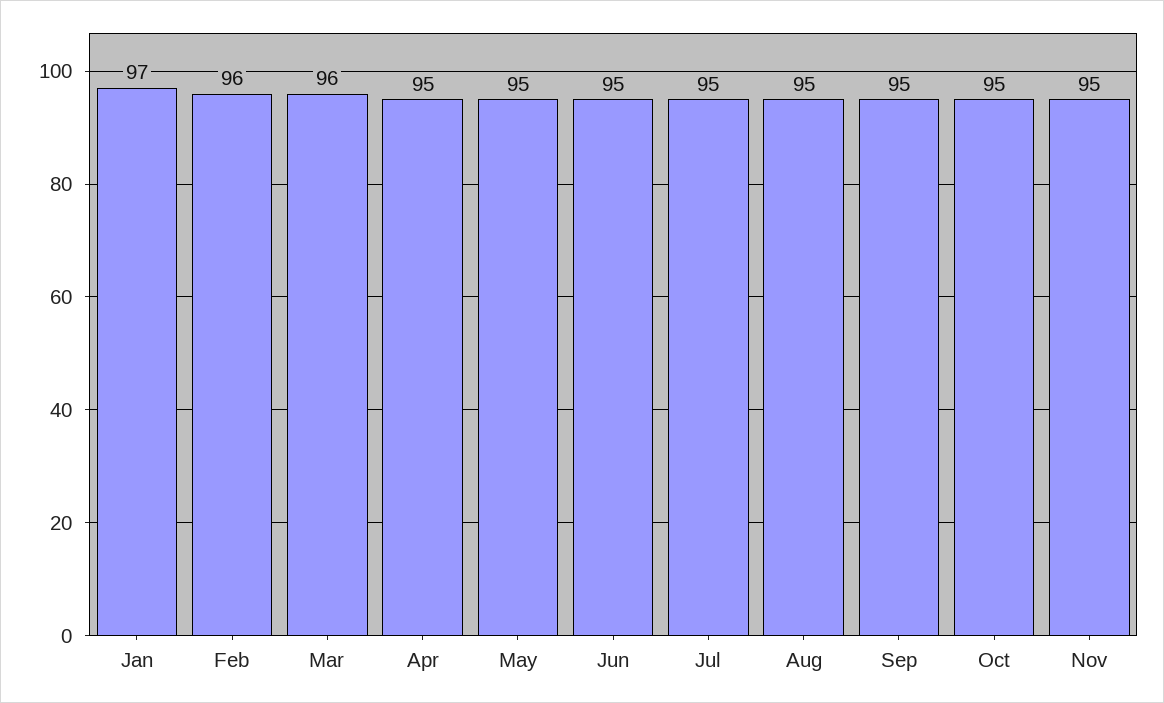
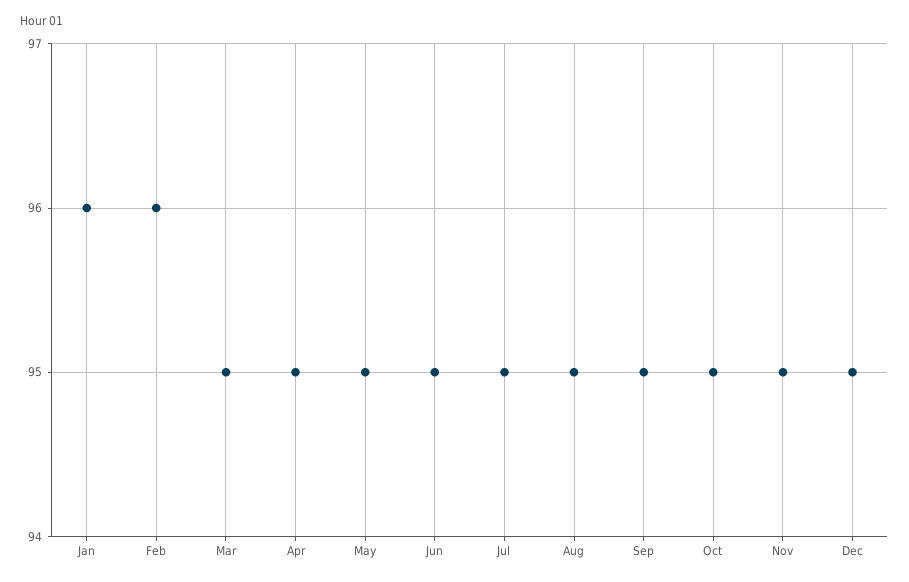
Jan: 97 -> 96
Mar: 96 -> 95
Dec: none -> 95

